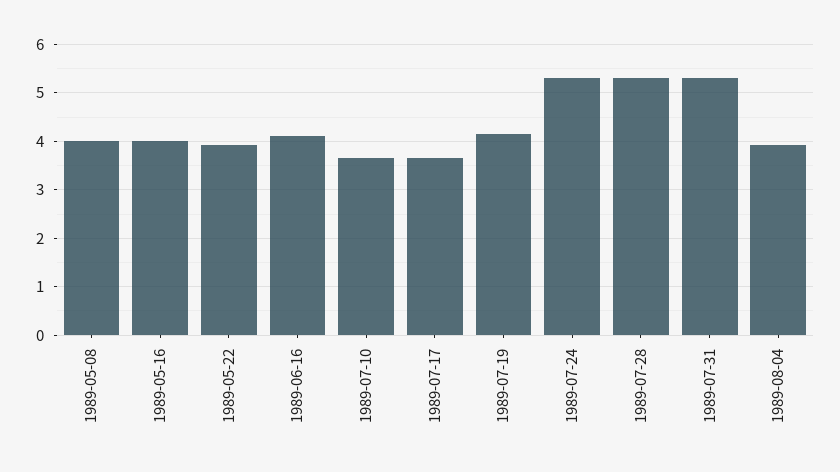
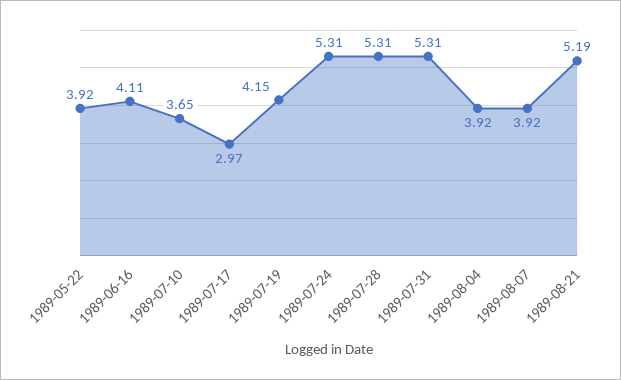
1989-05-08: 4 -> none
1989-05-16: 4 -> none
1989-07-17: 3.6 -> 2.97
1989-08-07: none -> 3.92
1989-08-21: none -> 5.19

